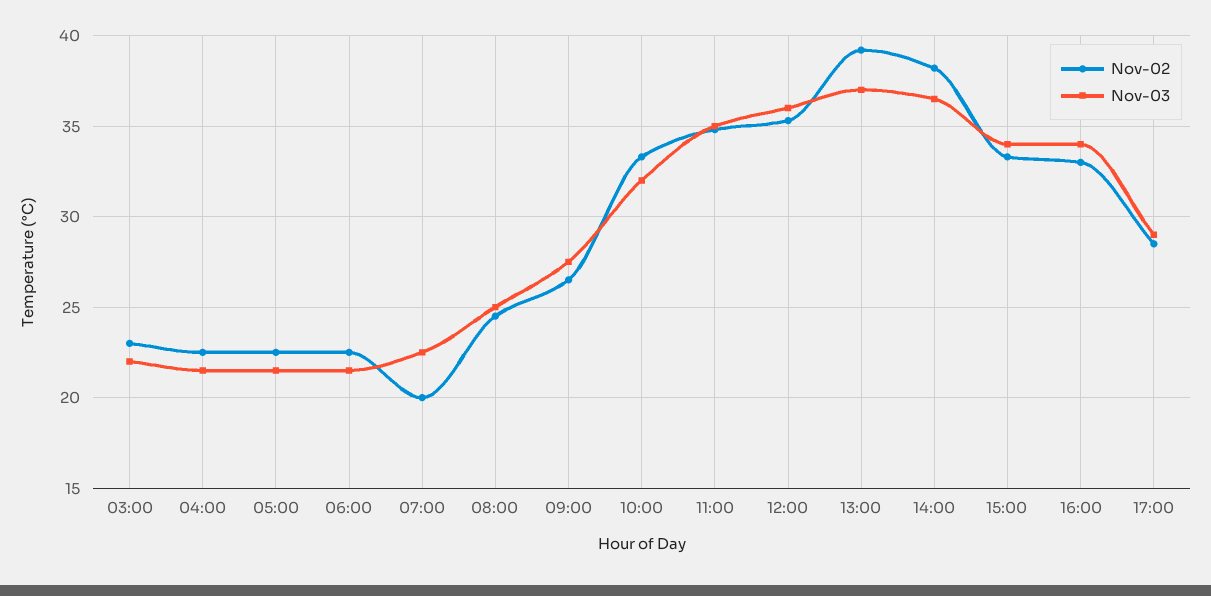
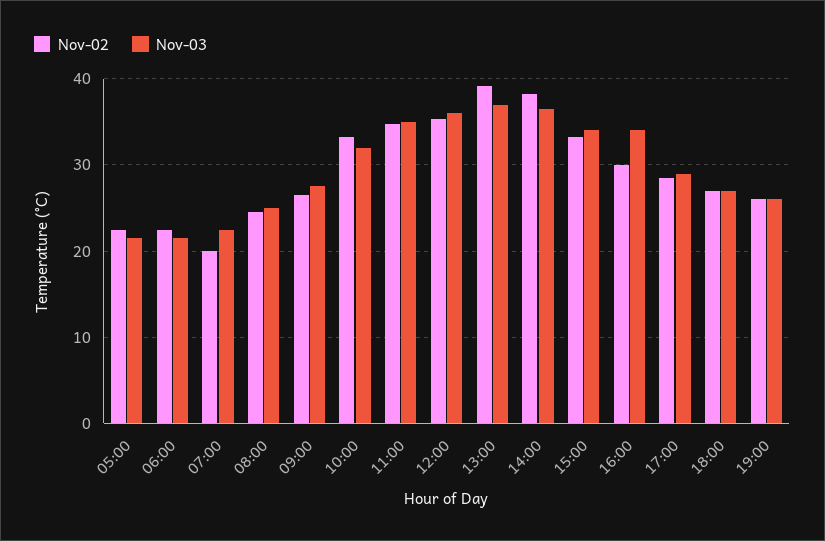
Nov-02, 03:00: 23 -> none
Nov-03, 03:00: 22 -> none
Nov-02, 04:00: 22.5 -> none
Nov-03, 04:00: 21.5 -> none
Nov-02, 16:00: 33 -> 30
Nov-02, 18:00: none -> 27
Nov-03, 18:00: none -> 27
Nov-02, 19:00: none -> 26
Nov-03, 19:00: none -> 26

